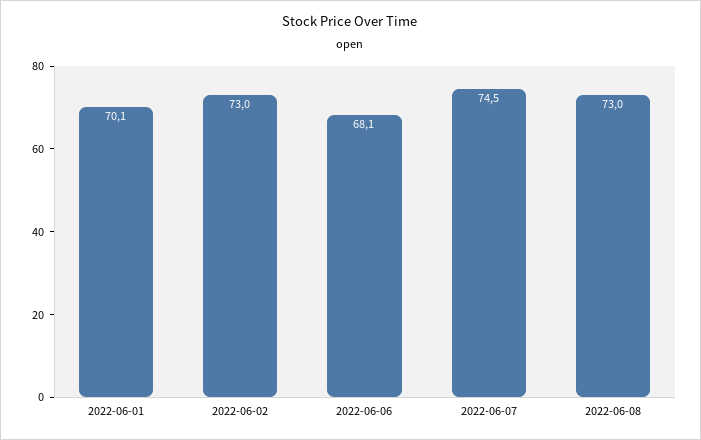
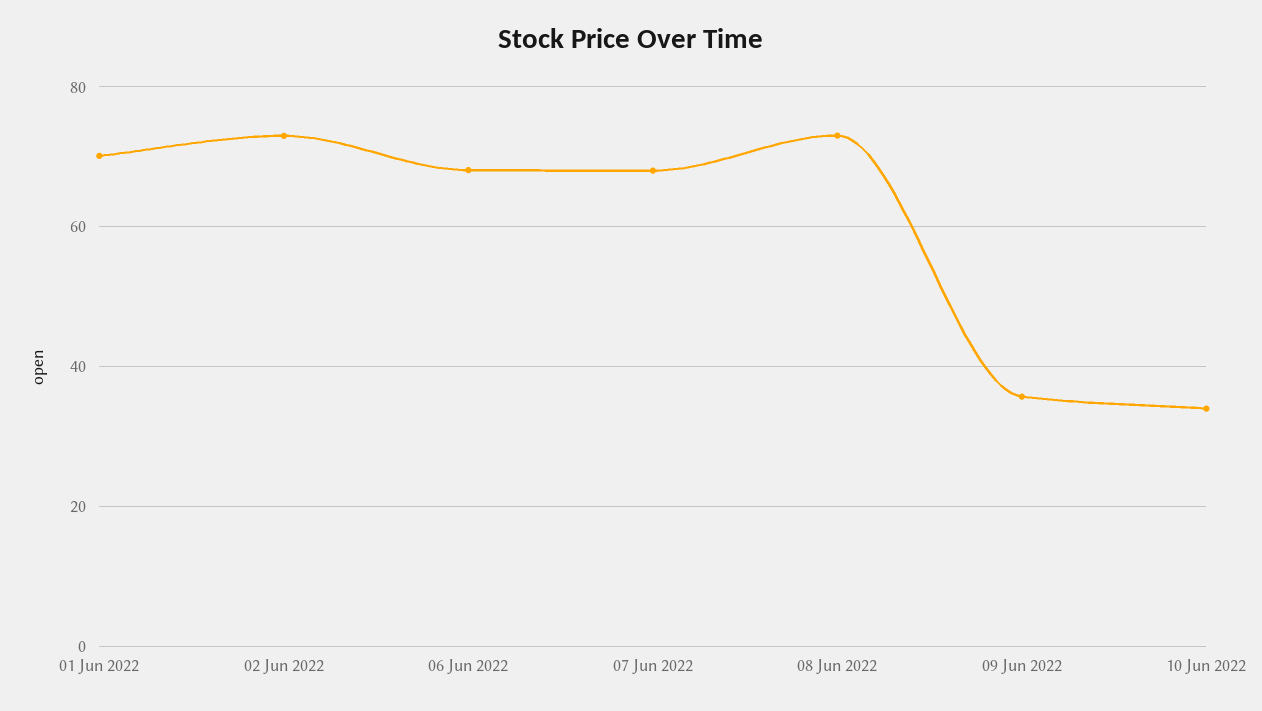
2022-06-07: 74.5 -> 68
09 Jun 2022: none -> 36
10 Jun 2022: none -> 34

